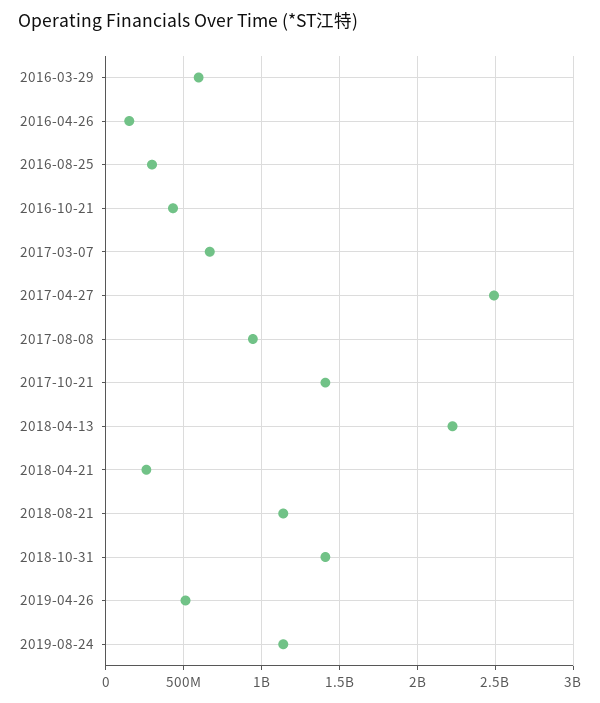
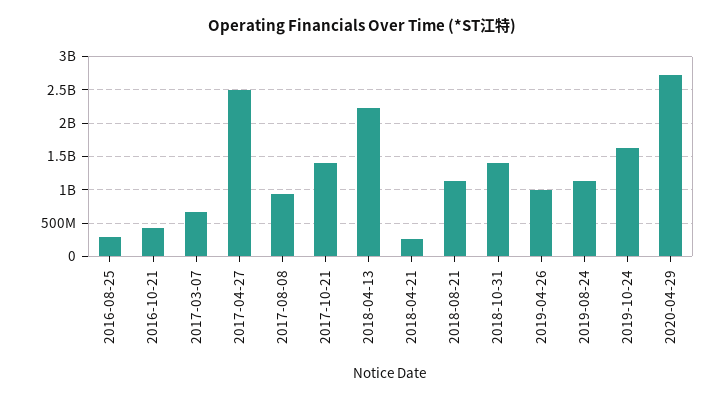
2016-03-29: 600000000 -> none
2016-04-26: 150000000 -> none
2019-04-26: 500000000 -> 1000000000
2019-10-24: none -> 1600000000
2020-04-29: none -> 2700000000

